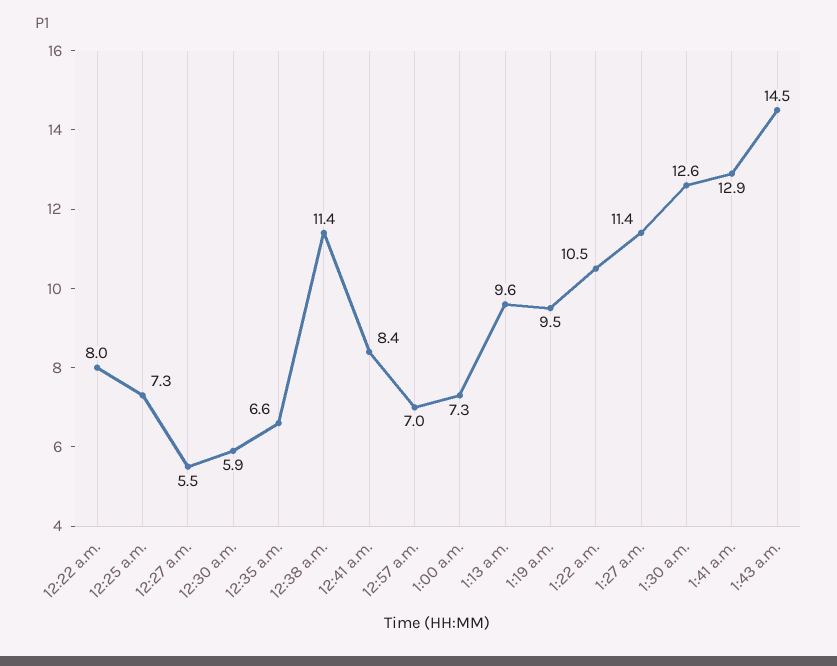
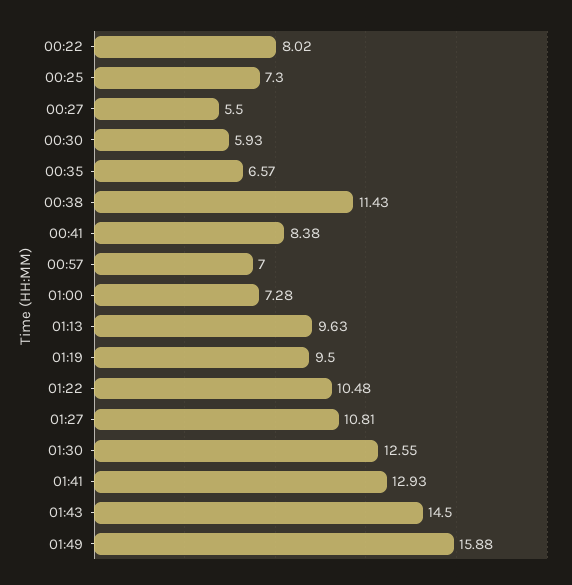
1:27 a.m.: 11.4 -> 10.81
01:49: none -> 15.88

